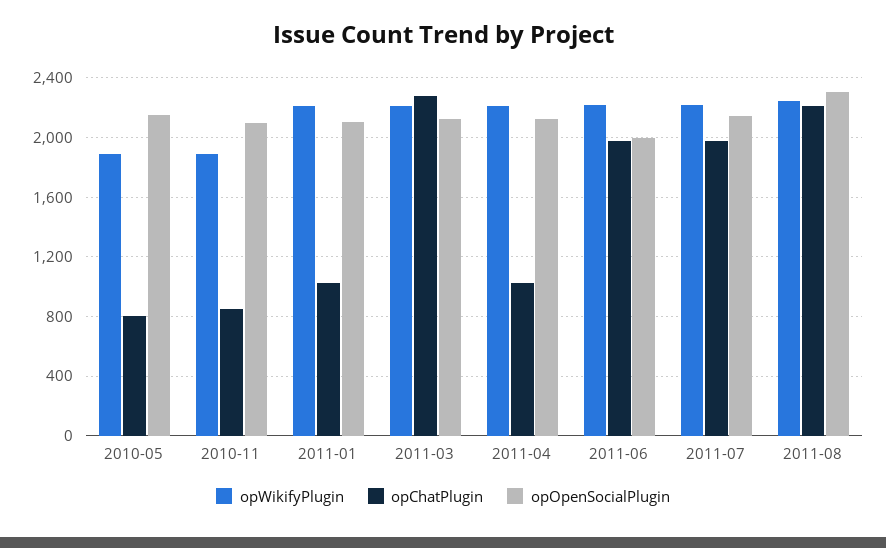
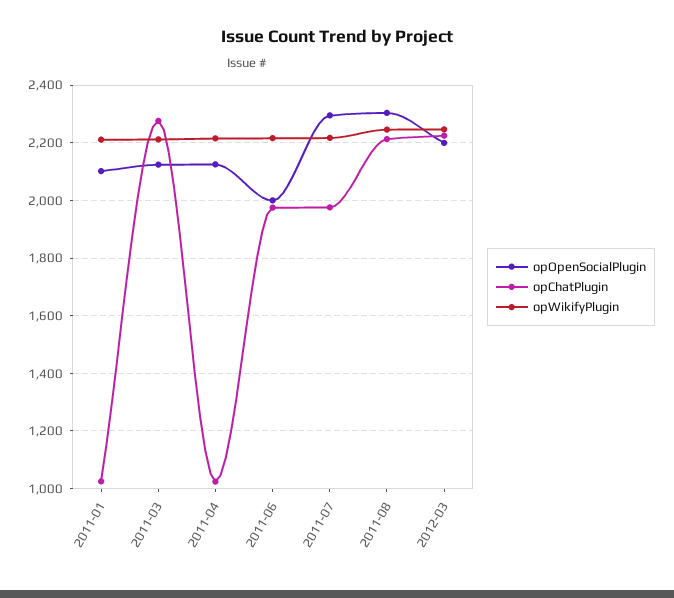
opWikifyPlugin, 2010-05: 1900 -> none
opChatPlugin, 2010-05: 800 -> none
opOpenSocialPlugin, 2010-05: 2150 -> none
opWikifyPlugin, 2010-11: 1900 -> none
opChatPlugin, 2010-11: 850 -> none
opOpenSocialPlugin, 2010-11: 2100 -> none
opOpenSocialPlugin, 2011-07: 2150 -> 2300
opOpenSocialPlugin, 2012-03: none -> 2200
opChatPlugin, 2012-03: none -> 2225
opWikifyPlugin, 2012-03: none -> 2250

